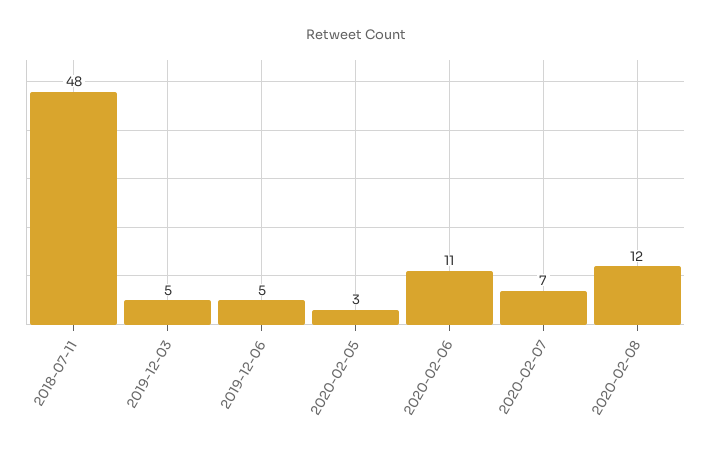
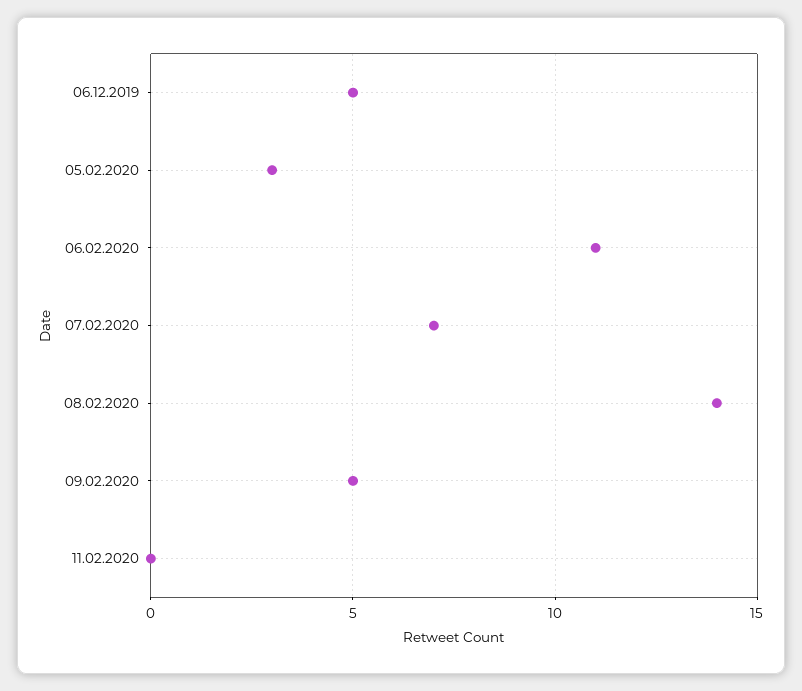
2018-07-11: 48 -> none
2019-12-03: 5 -> none
2020-02-08: 12 -> 14
09.02.2020: none -> 5
11.02.2020: none -> 0

